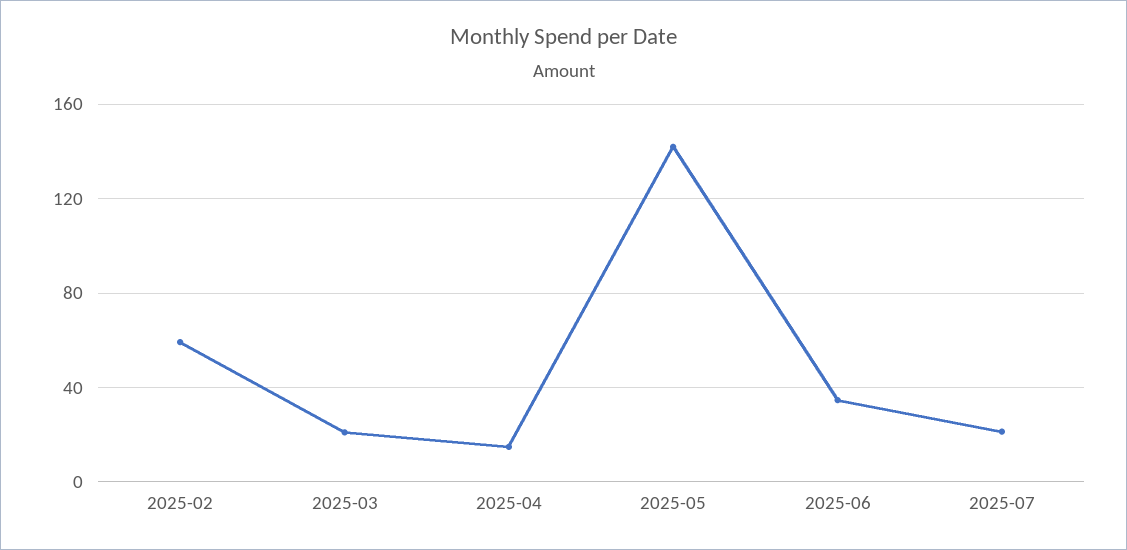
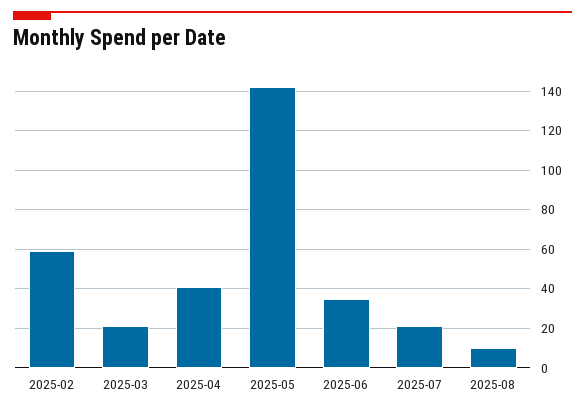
2025-04: 15 -> 40
2025-08: none -> 10

